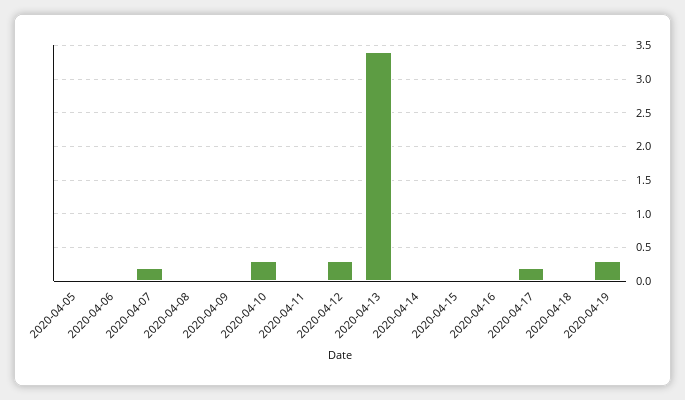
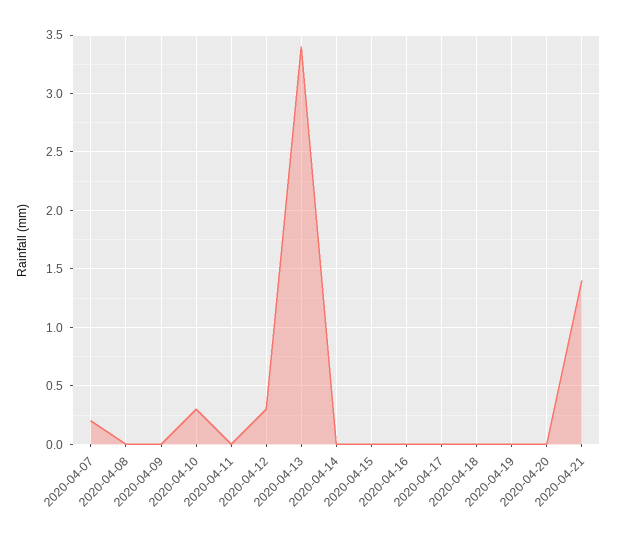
2020-04-05: 0 -> none
2020-04-06: 0 -> none
2020-04-17: 0.2 -> 0
2020-04-19: 0.3 -> 0
2020-04-20: none -> 0
2020-04-21: none -> 1.4

